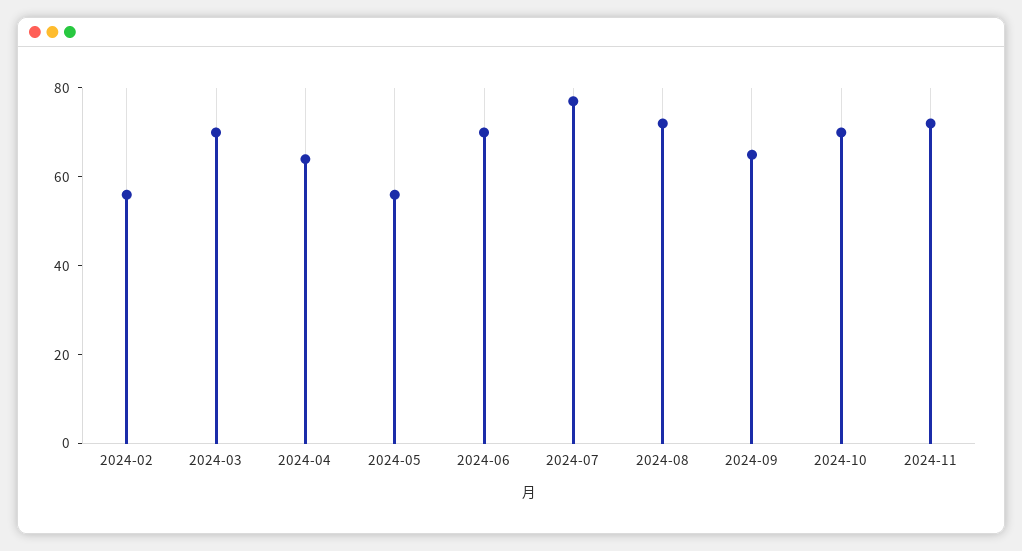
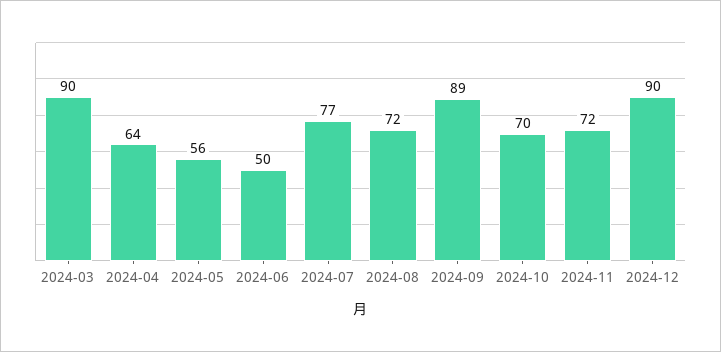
2024-02: 55 -> none
2024-03: 70 -> 90
2024-06: 70 -> 50
2024-09: 65 -> 89
2024-12: none -> 90

